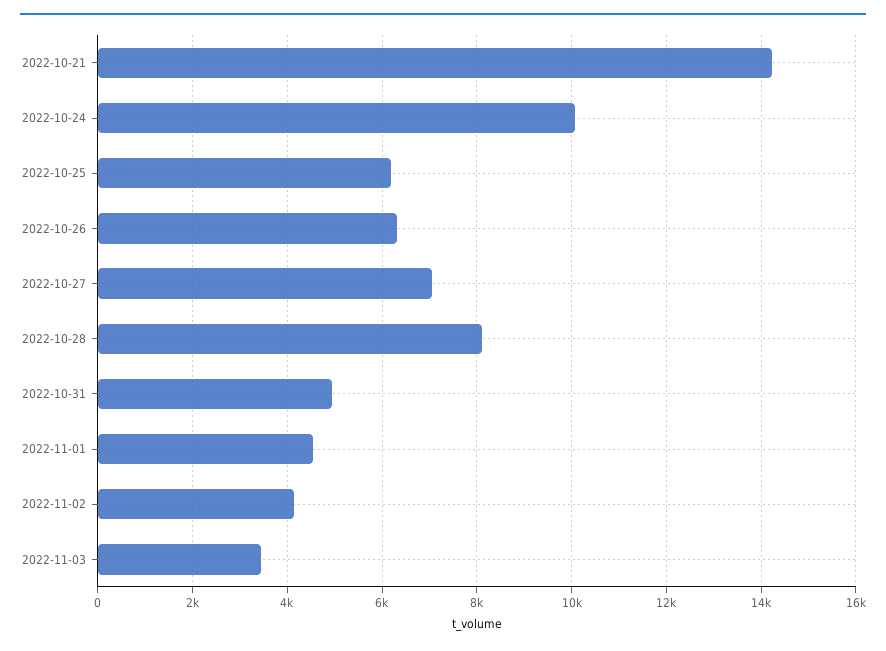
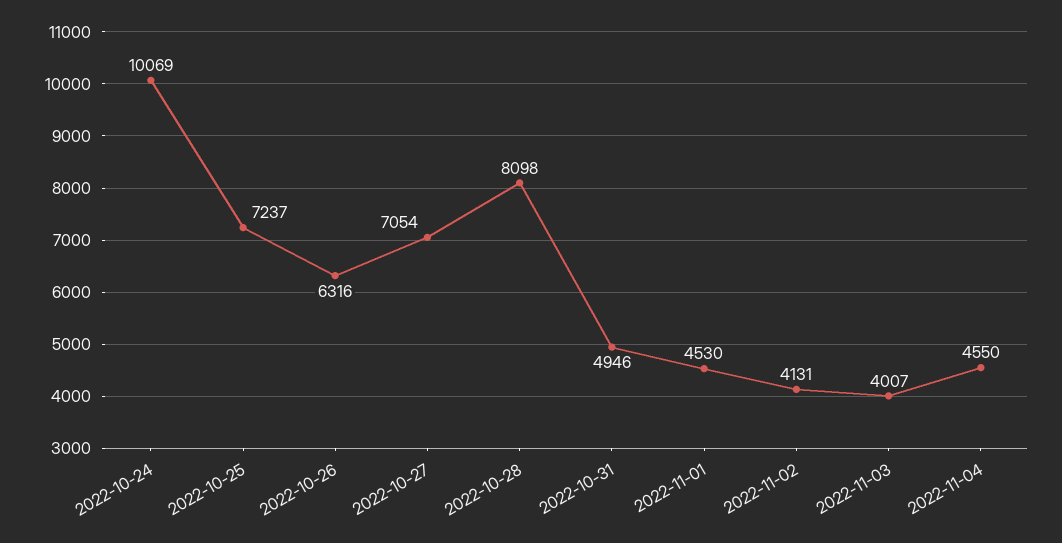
2022-10-21: 14200 -> none
2022-10-25: 6200 -> 7237
2022-11-03: 3400 -> 4007
2022-11-04: none -> 4550

